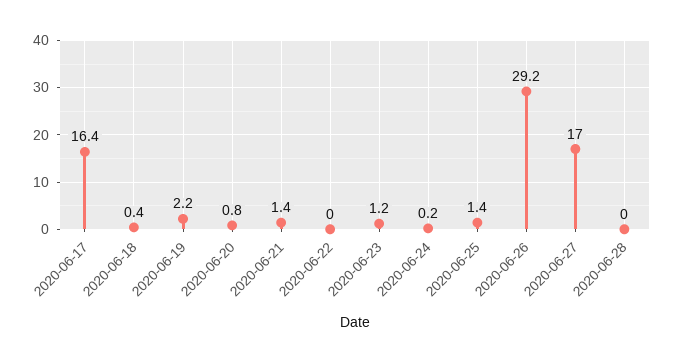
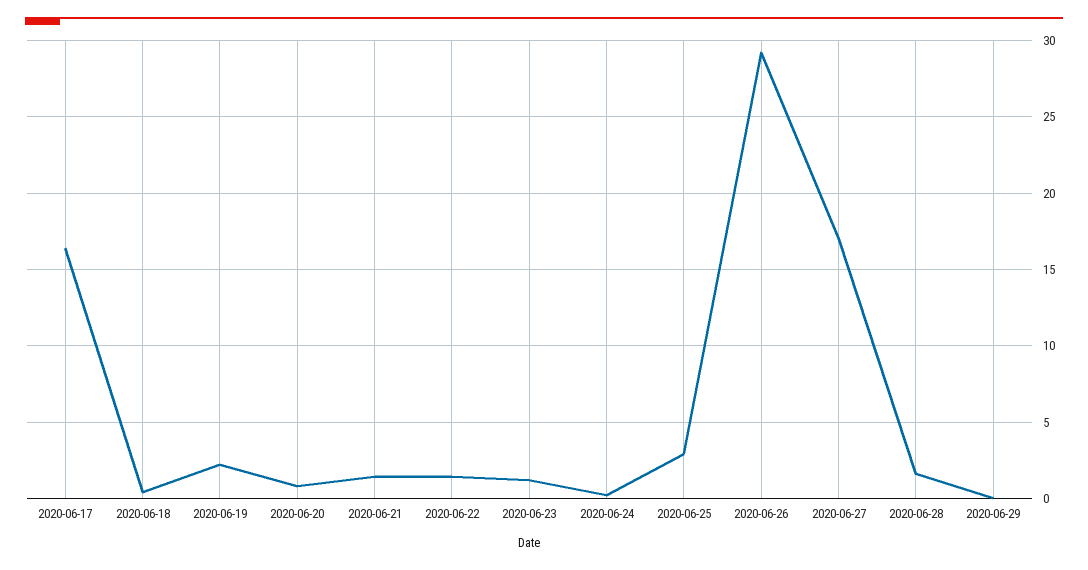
2020-06-22: 0 -> 1.5
2020-06-25: 1.4 -> 3
2020-06-28: 0 -> 1.5
2020-06-29: none -> 0

